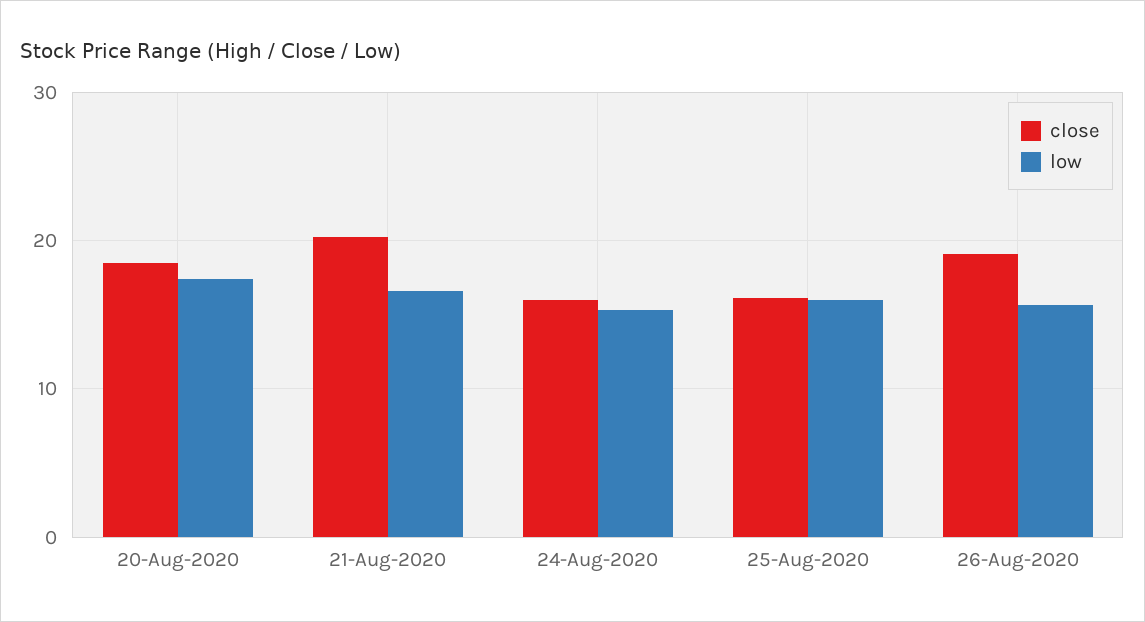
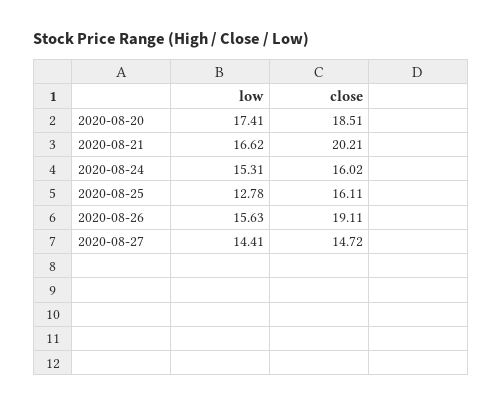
low, 25-Aug-2020: 16 -> 12.78
low, 2020-08-27: none -> 14.41
close, 2020-08-27: none -> 14.72

